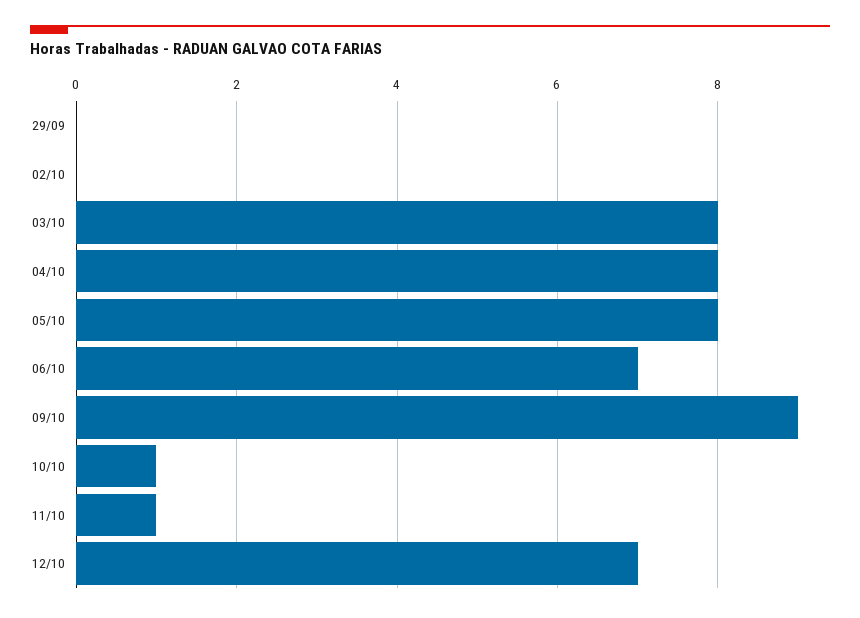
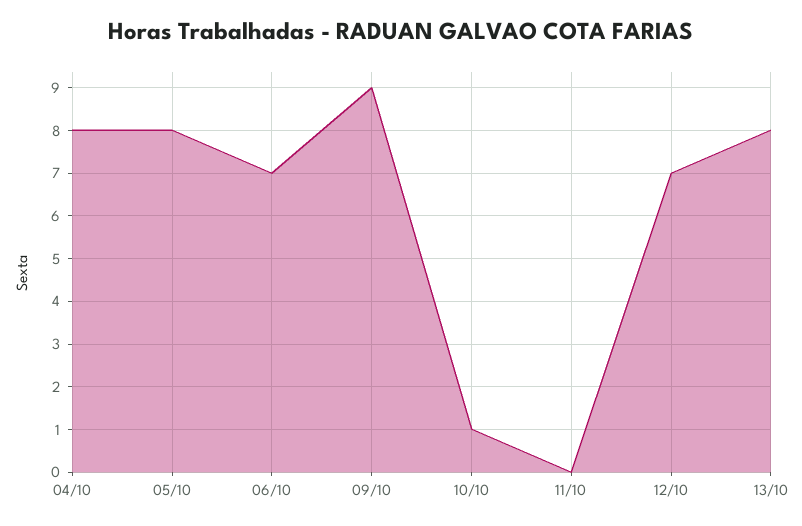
29/09: 0 -> none
02/10: 0 -> none
03/10: 8 -> none
11/10: 1 -> 0
13/10: none -> 8

